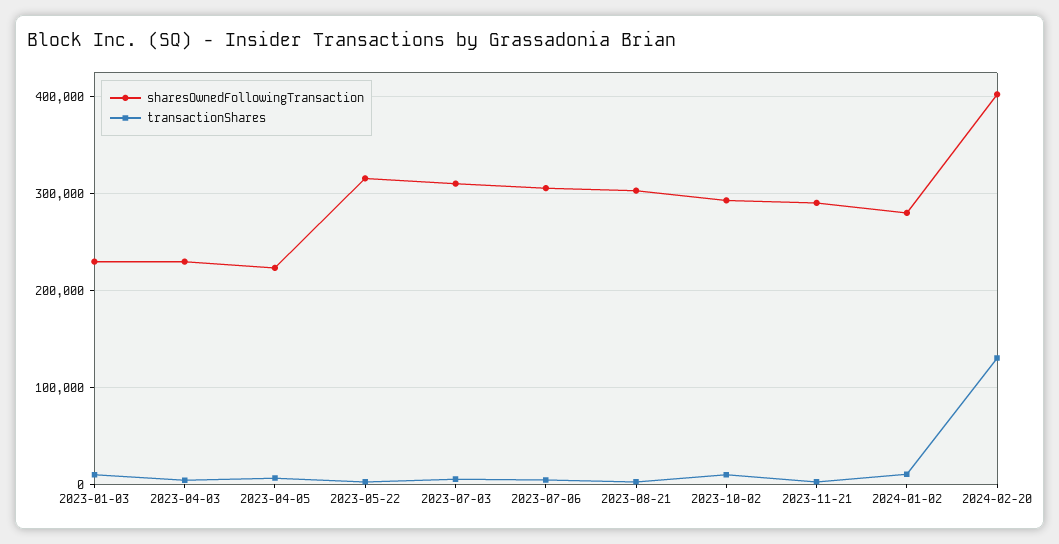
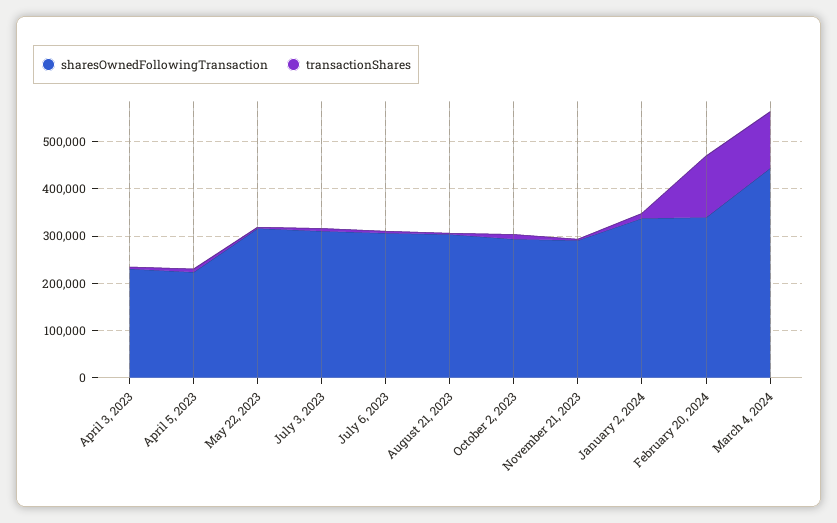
sharesOwnedFollowingTransaction, 2023-01-03: 230000 -> none
transactionShares, 2023-01-03: 10000 -> none
sharesOwnedFollowingTransaction, 2024-01-02: 280000 -> 340000
sharesOwnedFollowingTransaction, 2024-02-20: 400000 -> 340000
sharesOwnedFollowingTransaction, March 4, 2024: none -> 440000
transactionShares, March 4, 2024: none -> 120000

